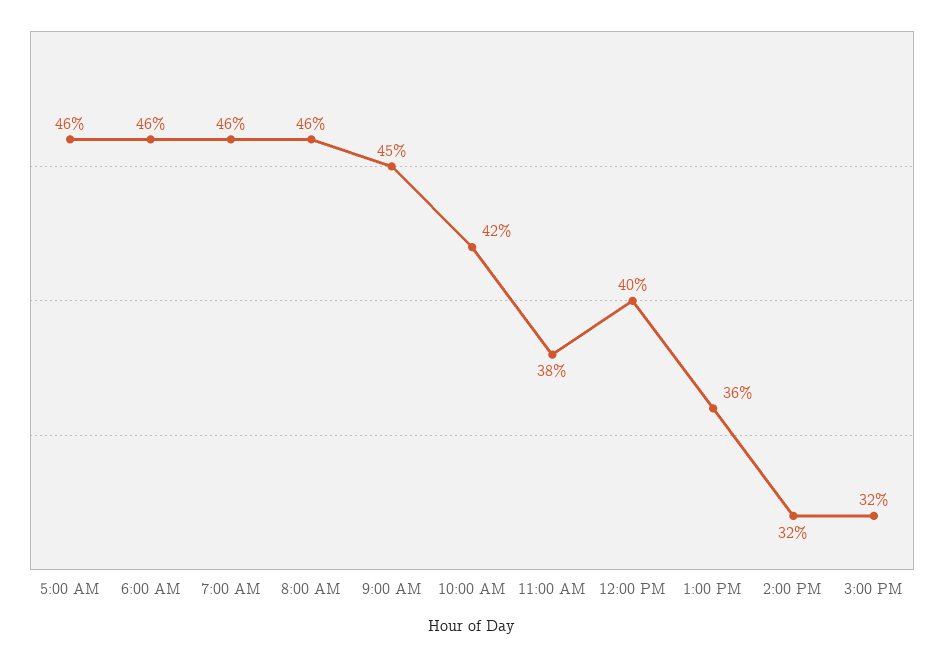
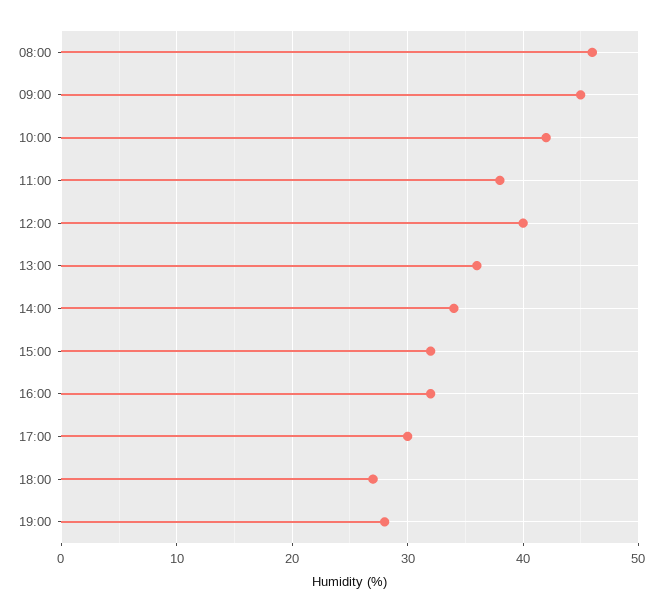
5:00 AM: 46 -> none
6:00 AM: 46 -> none
7:00 AM: 46 -> none
2:00 PM: 32 -> 34
16:00: none -> 32
17:00: none -> 30
18:00: none -> 27
19:00: none -> 28

